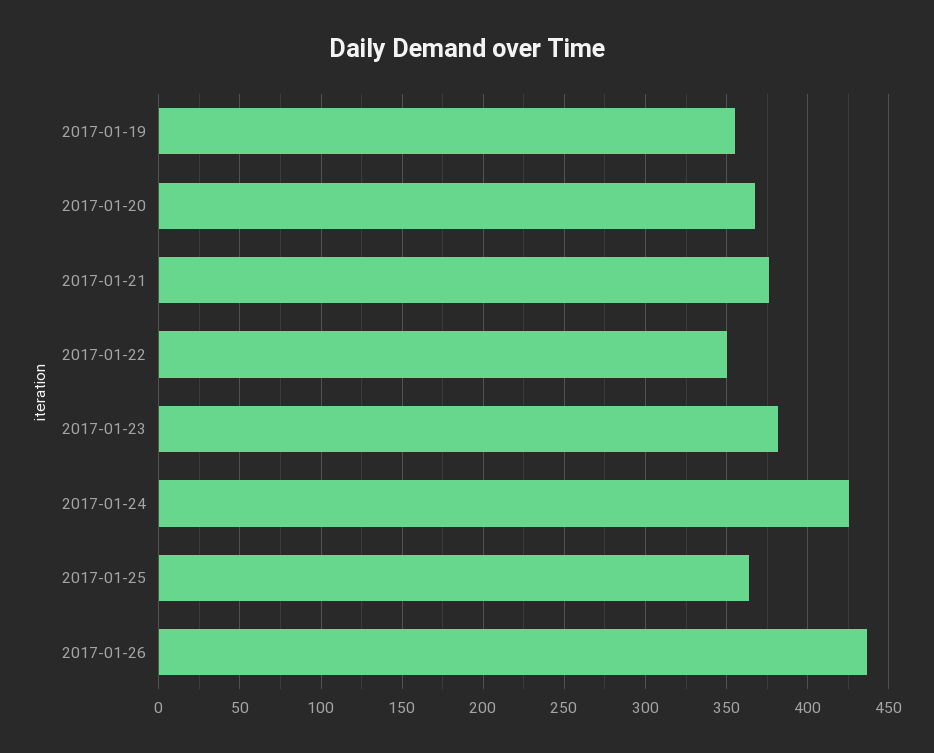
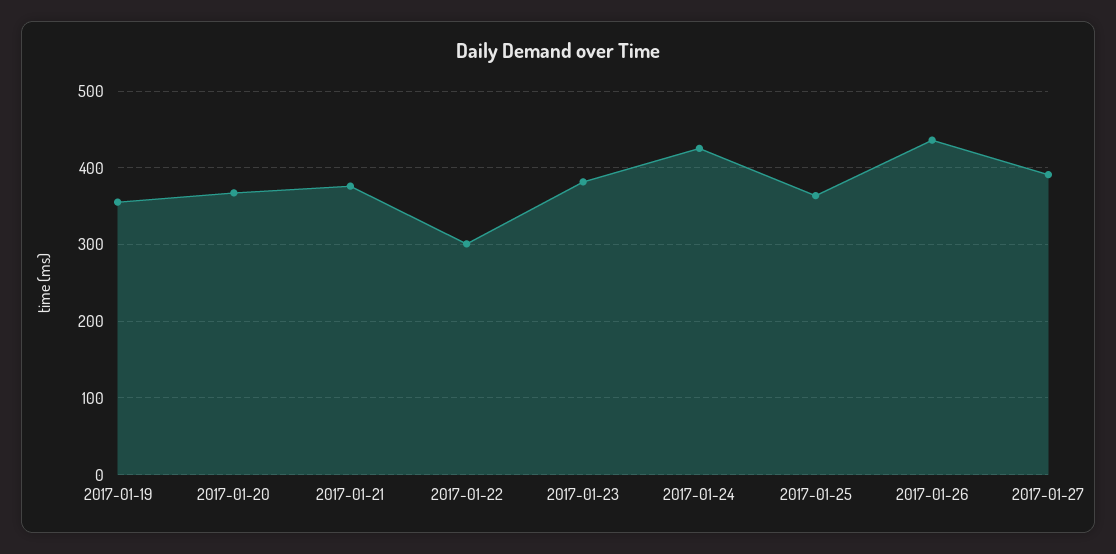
2017-01-22: 350 -> 300
2017-01-27: none -> 390

